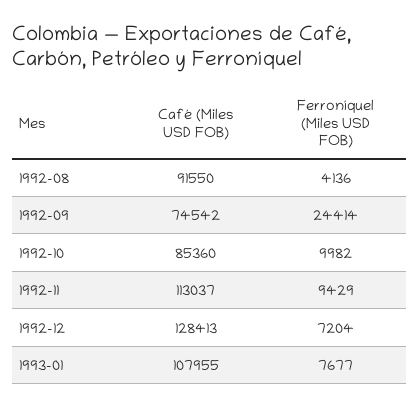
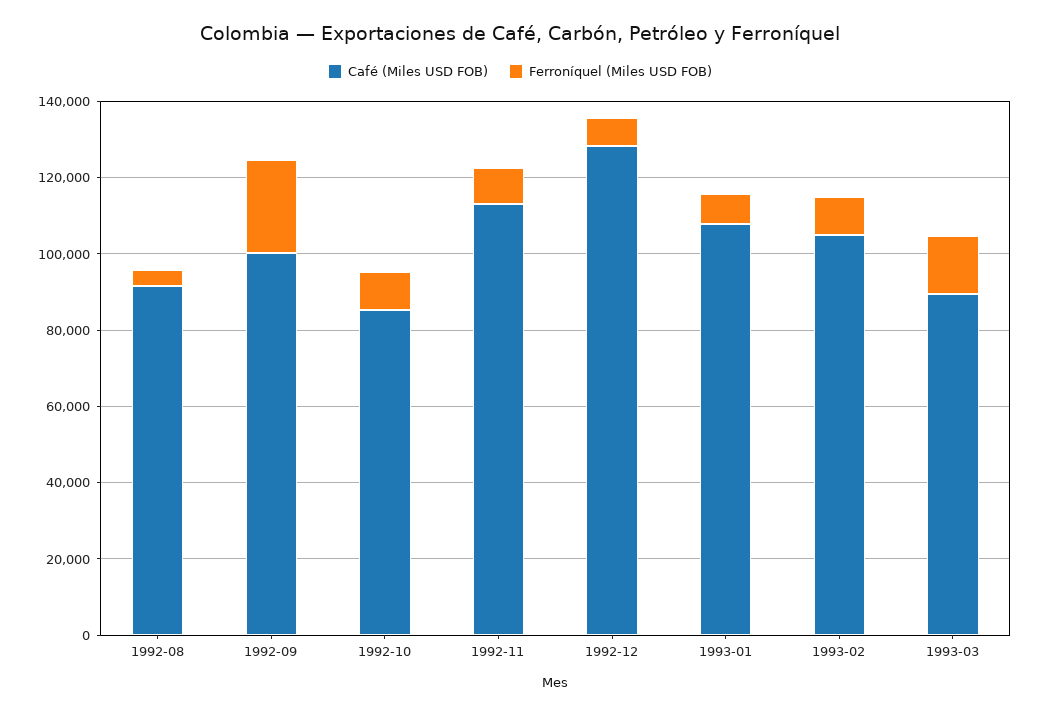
Café (Miles USD FOB), 1992-09: 74542 -> 100000
Café (Miles USD FOB), 1993-02: none -> 105000
Ferroníquel (Miles USD FOB), 1993-02: none -> 10000
Café (Miles USD FOB), 1993-03: none -> 90000
Ferroníquel (Miles USD FOB), 1993-03: none -> 15000

